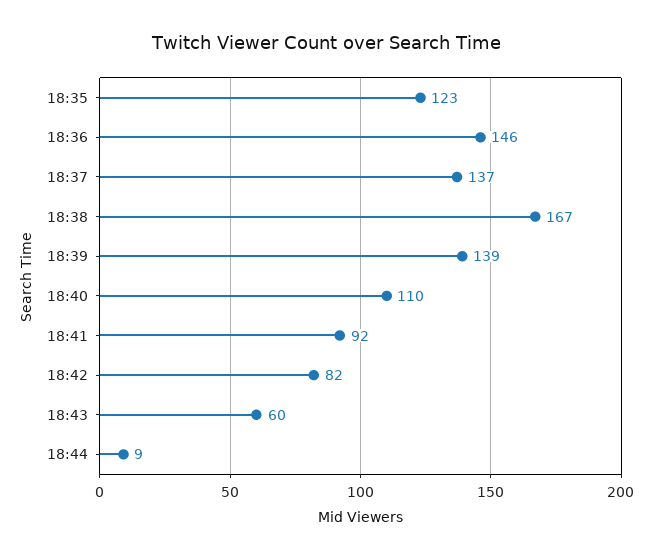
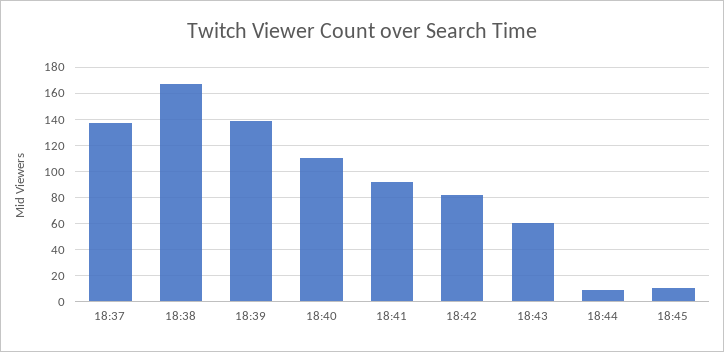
18:35: 123 -> none
18:36: 146 -> none
18:45: none -> 10

